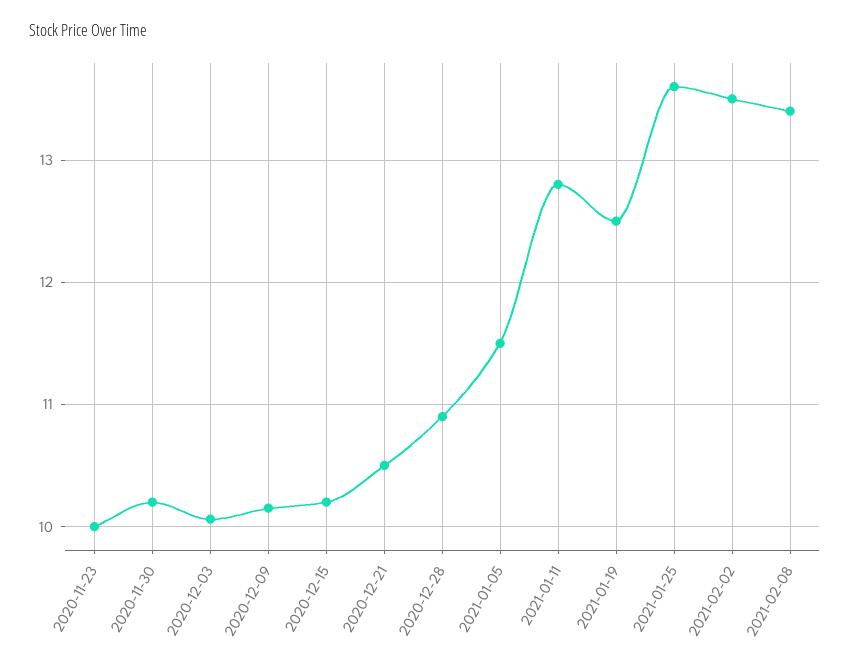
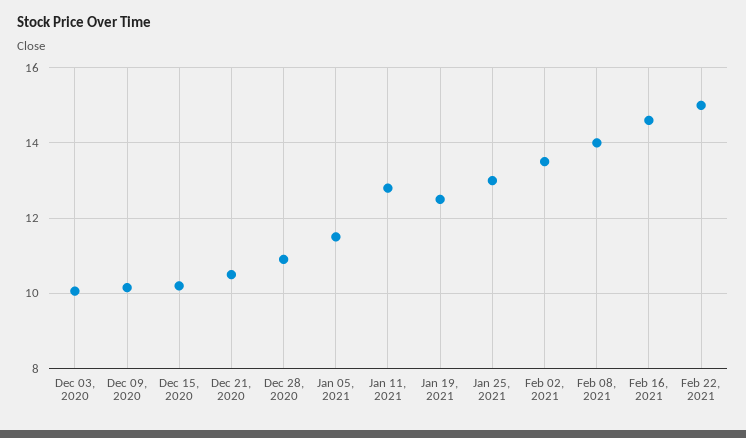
2020-11-23: 10 -> none
2020-11-30: 10.2 -> none
2021-01-25: 13.6 -> 13
2021-02-08: 13.4 -> 14
Feb 16, 2021: none -> 14.6
Feb 22, 2021: none -> 15

